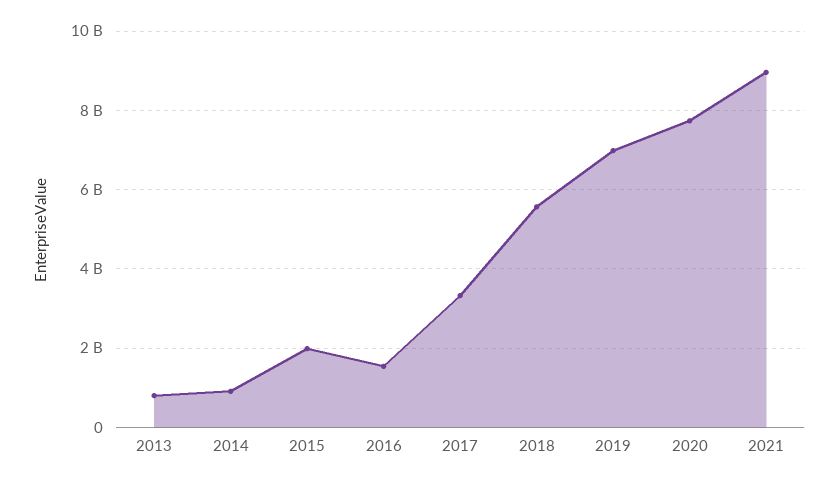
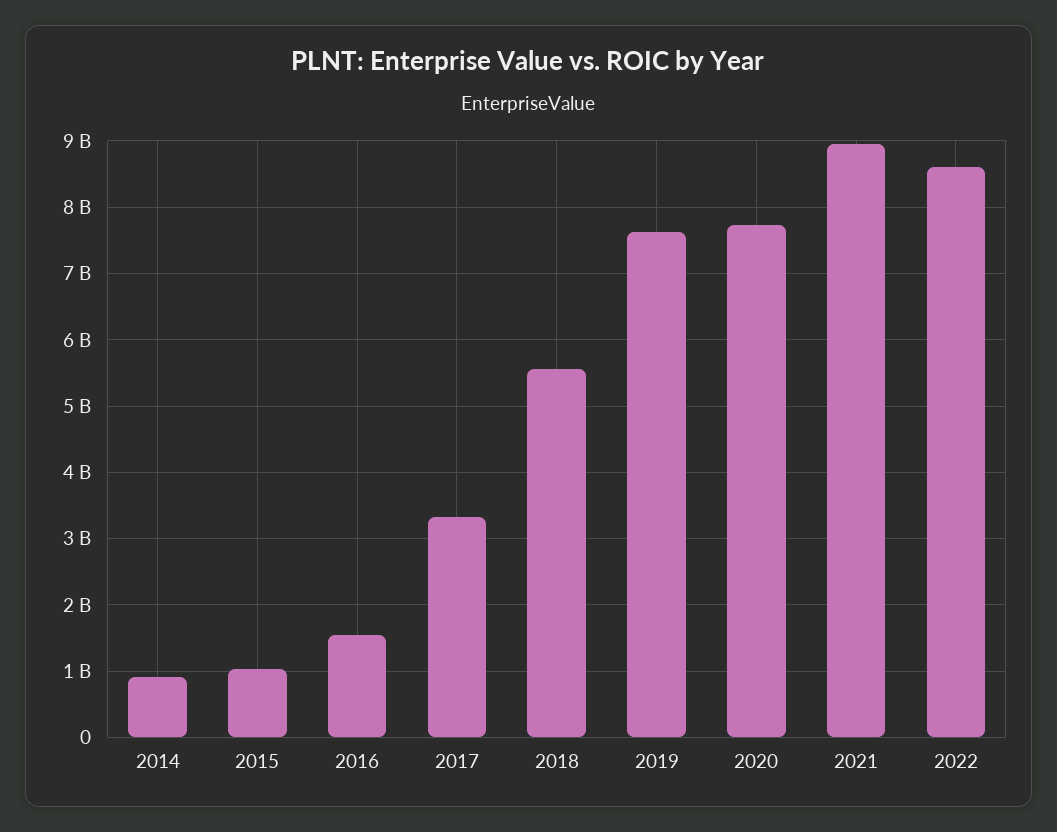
2013: 800000000 -> none
2015: 2000000000 -> 1000000000
2019: 7000000000 -> 7600000000
2022: none -> 8600000000

